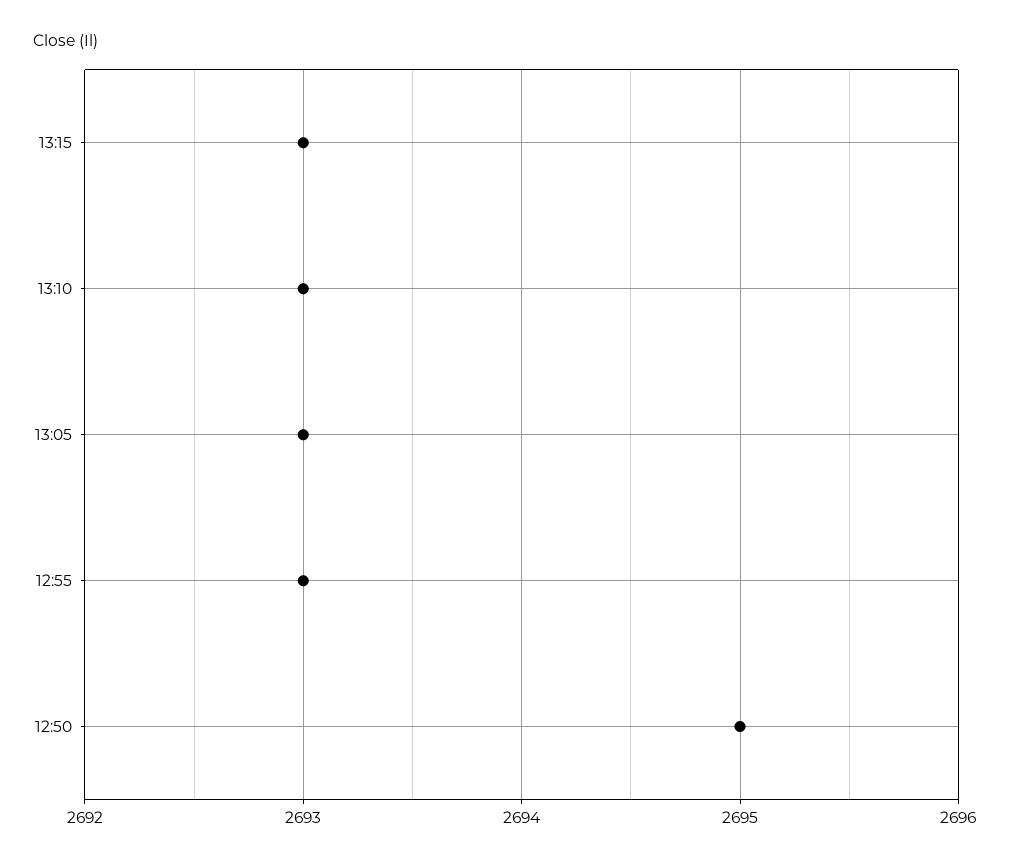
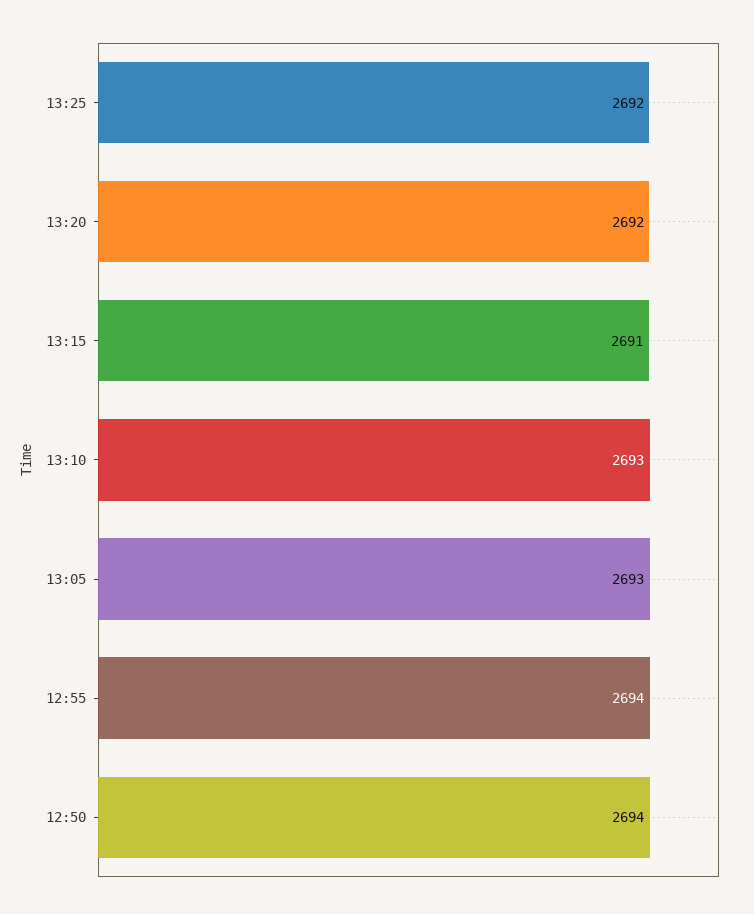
13:15: 2693 -> 2691
12:55: 2693 -> 2694
12:50: 2695 -> 2694
13:25: none -> 2692
13:20: none -> 2692

